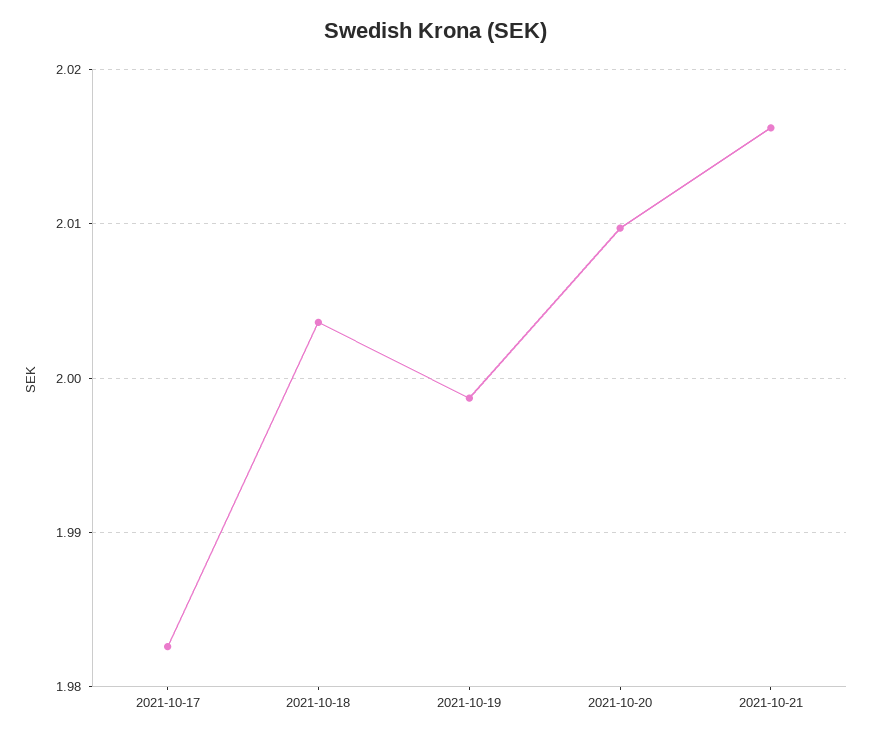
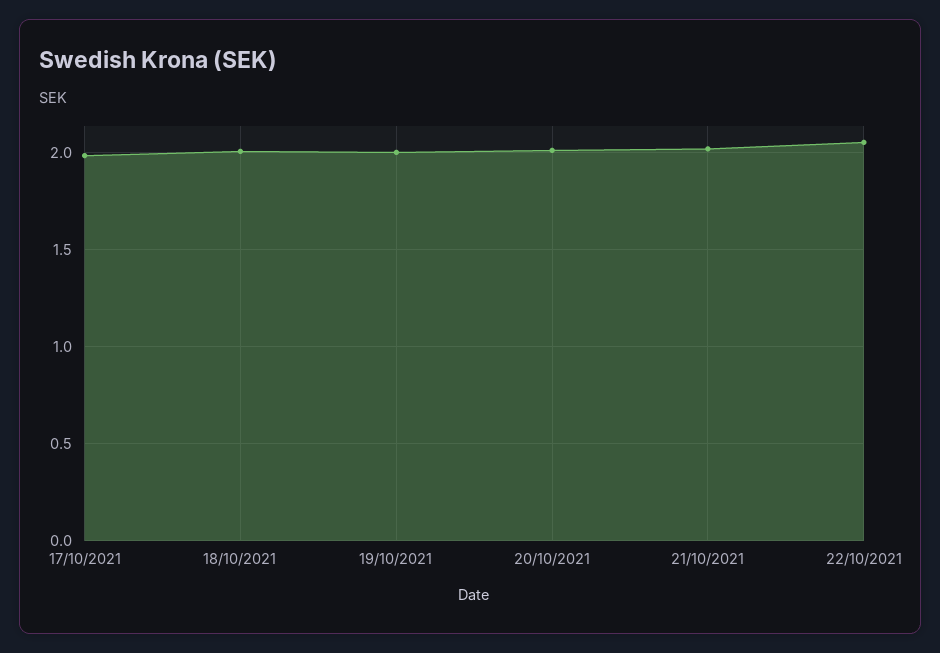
22/10/2021: none -> 2.05

